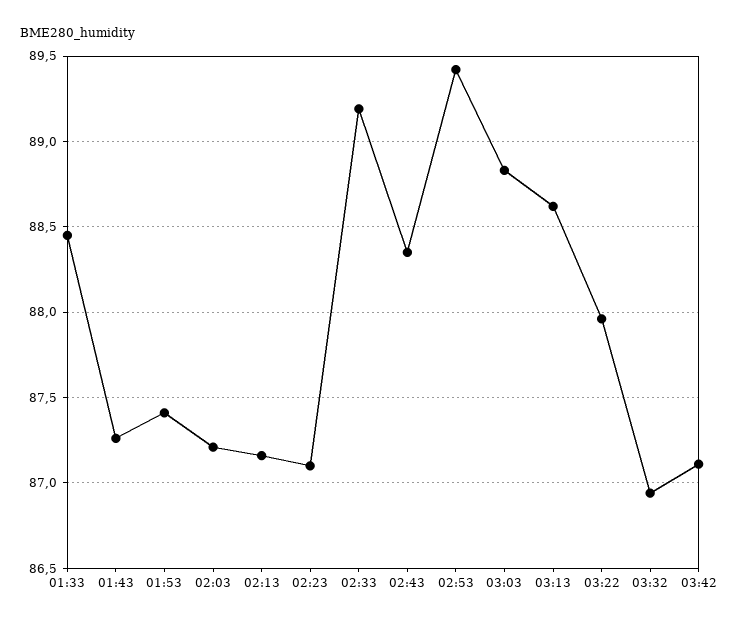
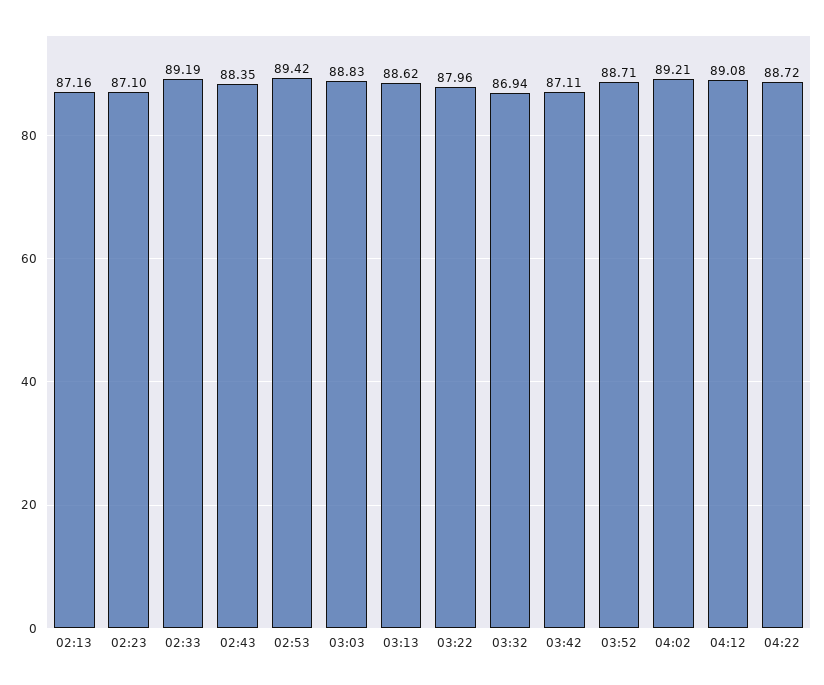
01:33: 88.45 -> none
01:43: 87.25 -> none
01:53: 87.4 -> none
02:03: 87.2 -> none
03:52: none -> 88.71
04:02: none -> 89.21
04:12: none -> 89.08
04:22: none -> 88.72

